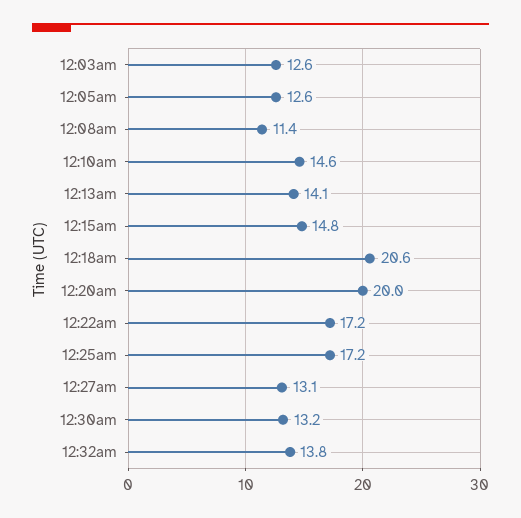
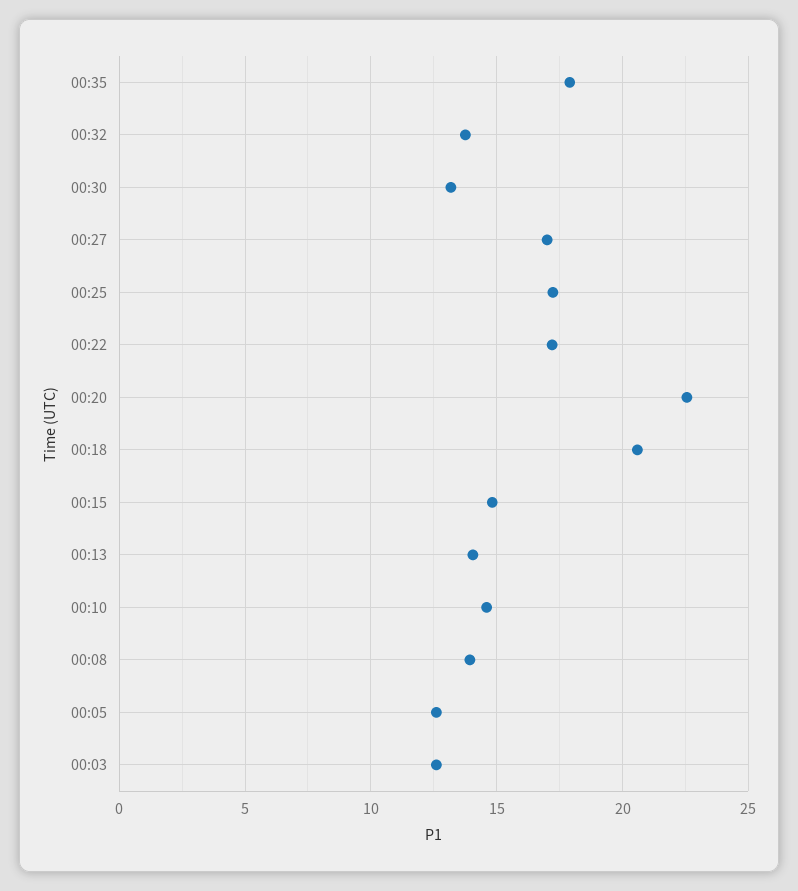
12:08am: 11.4 -> 14
12:20am: 20 -> 22.5
12:27am: 13.1 -> 17
00:35: none -> 18

